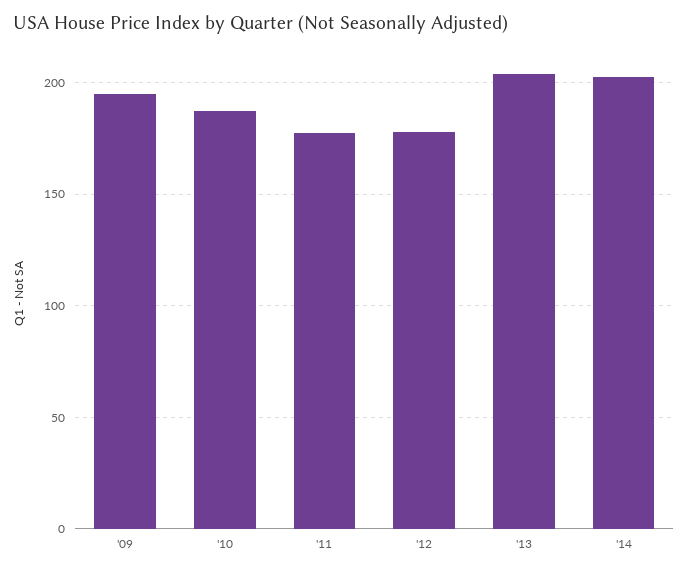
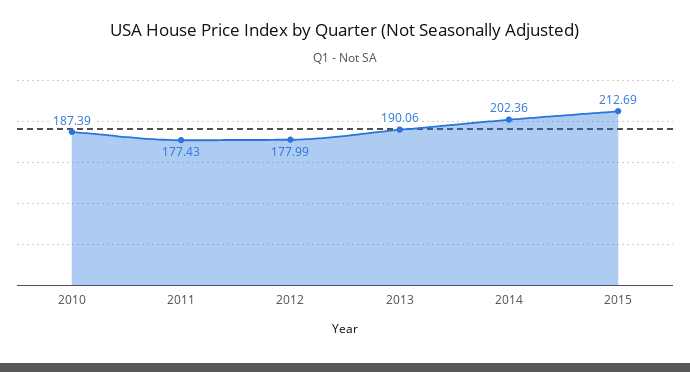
'09: 195 -> none
'13: 205 -> 190.06
2015: none -> 212.69

